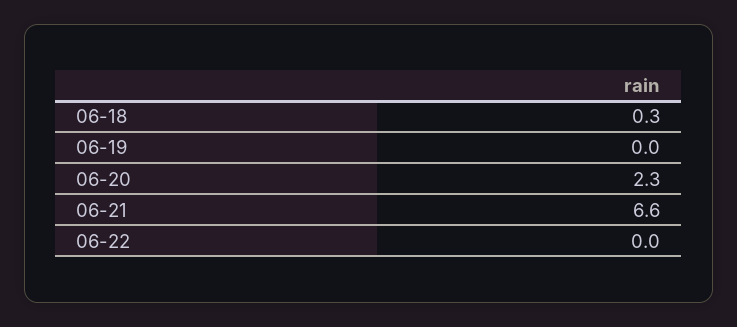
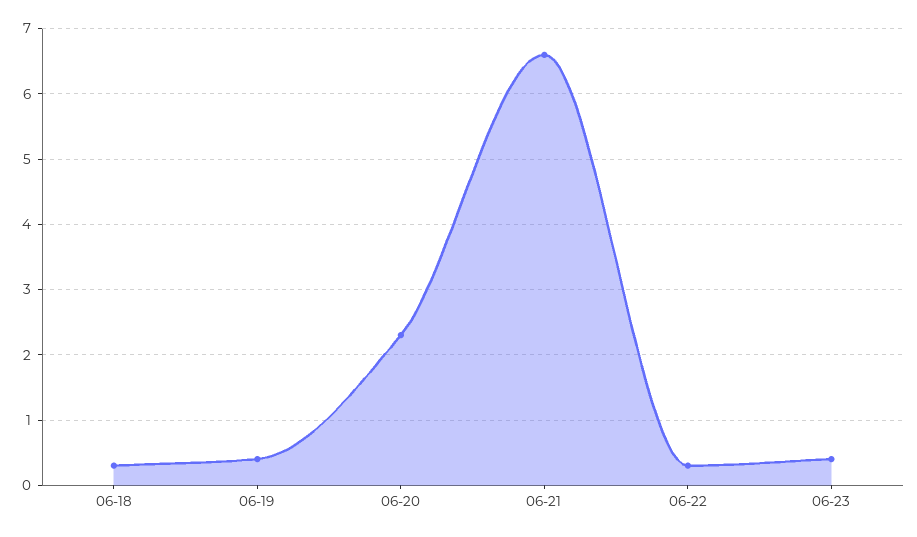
06-19: 0 -> 0.4
06-22: 0 -> 0.3
06-23: none -> 0.4

